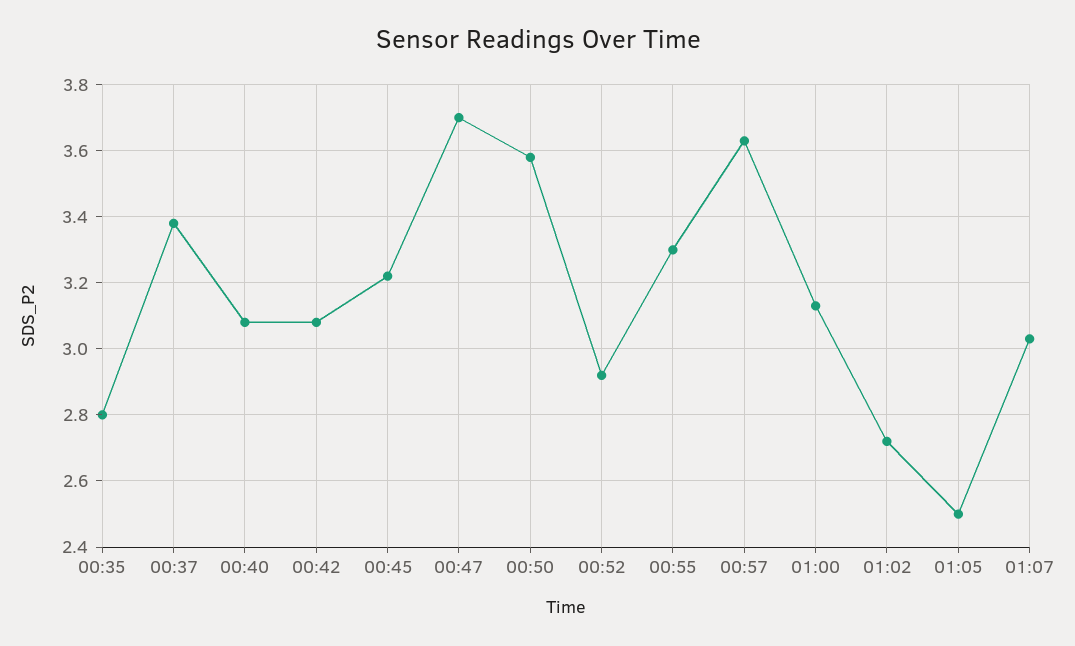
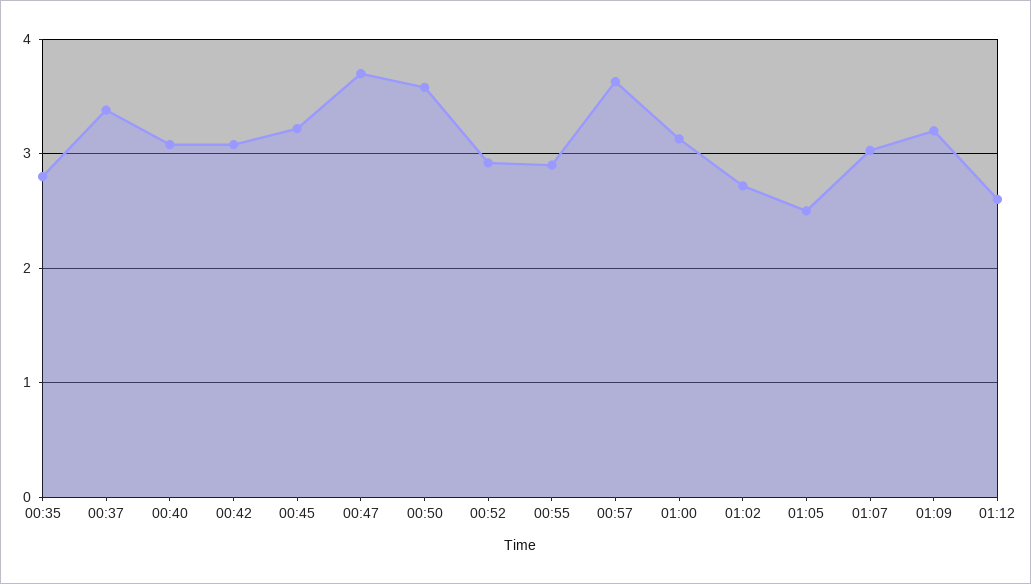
00:55: 3.3 -> 2.9
01:09: none -> 3.2
01:12: none -> 2.6

